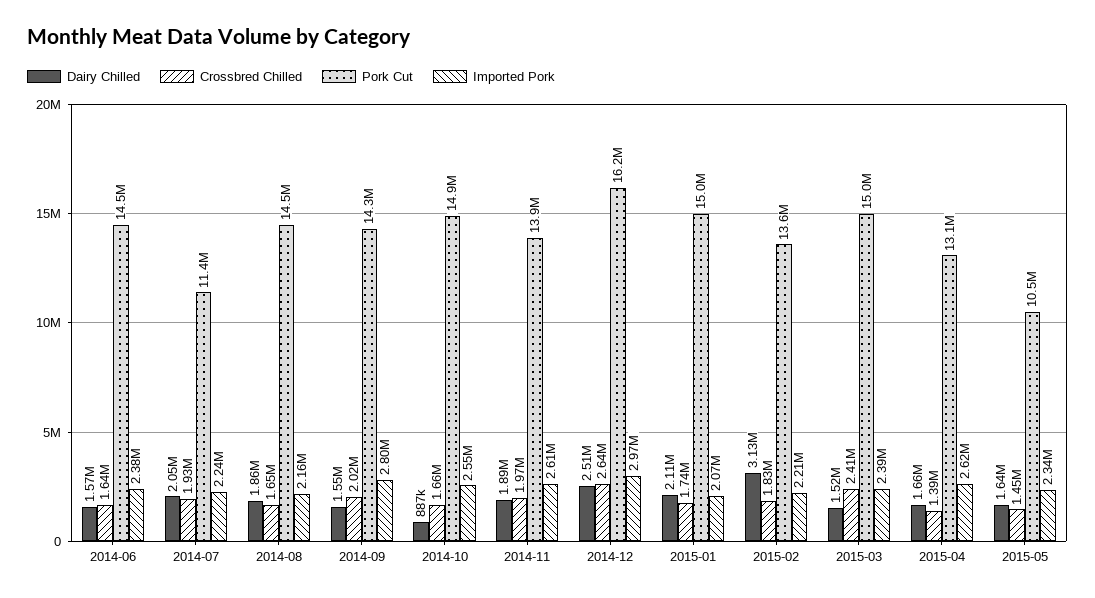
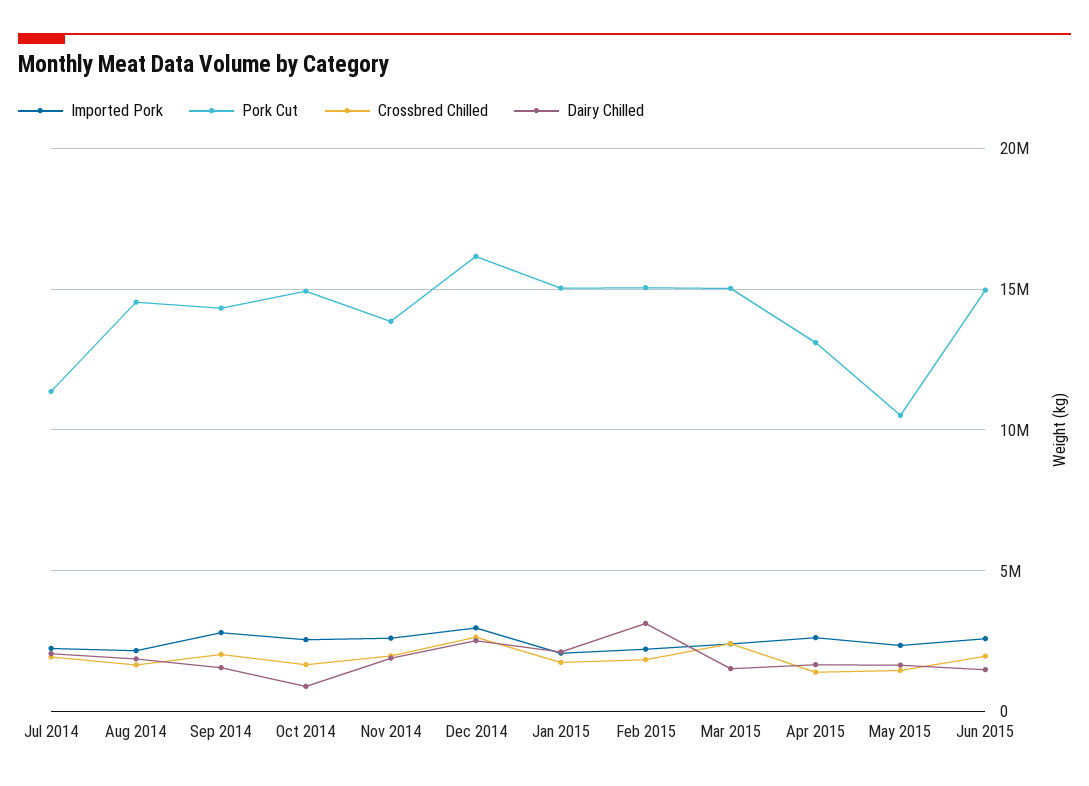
Dairy Chilled, 2014-06: 1570000 -> none
Crossbred Chilled, 2014-06: 1640000 -> none
Pork Cut, 2014-06: 14500000 -> none
Imported Pork, 2014-06: 2380000 -> none
Pork Cut, 2015-02: 13600000 -> 15000000
Imported Pork, Jun 2015: none -> 2500000
Pork Cut, Jun 2015: none -> 15000000
Crossbred Chilled, Jun 2015: none -> 2000000
Dairy Chilled, Jun 2015: none -> 1500000

